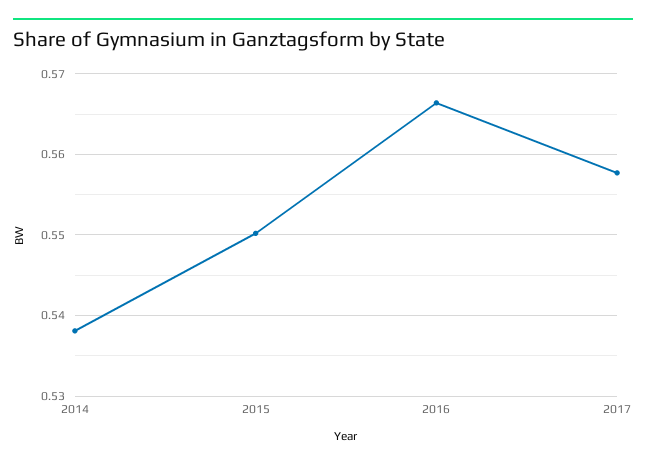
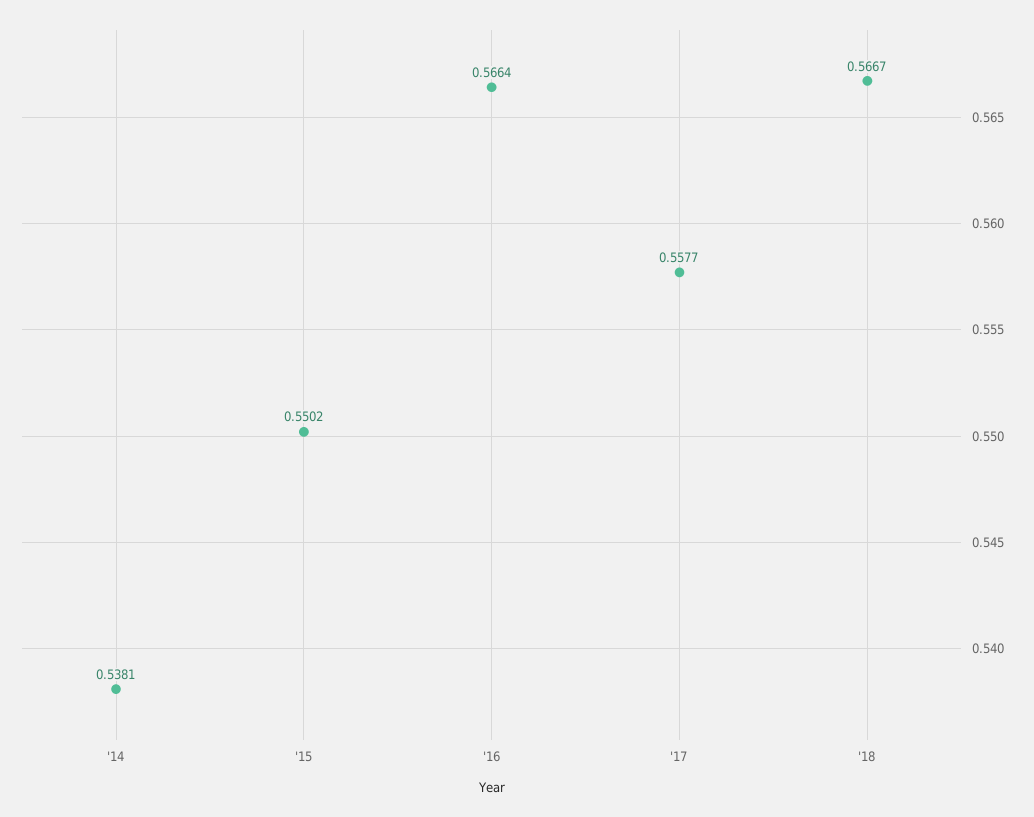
'18: none -> 0.5667

